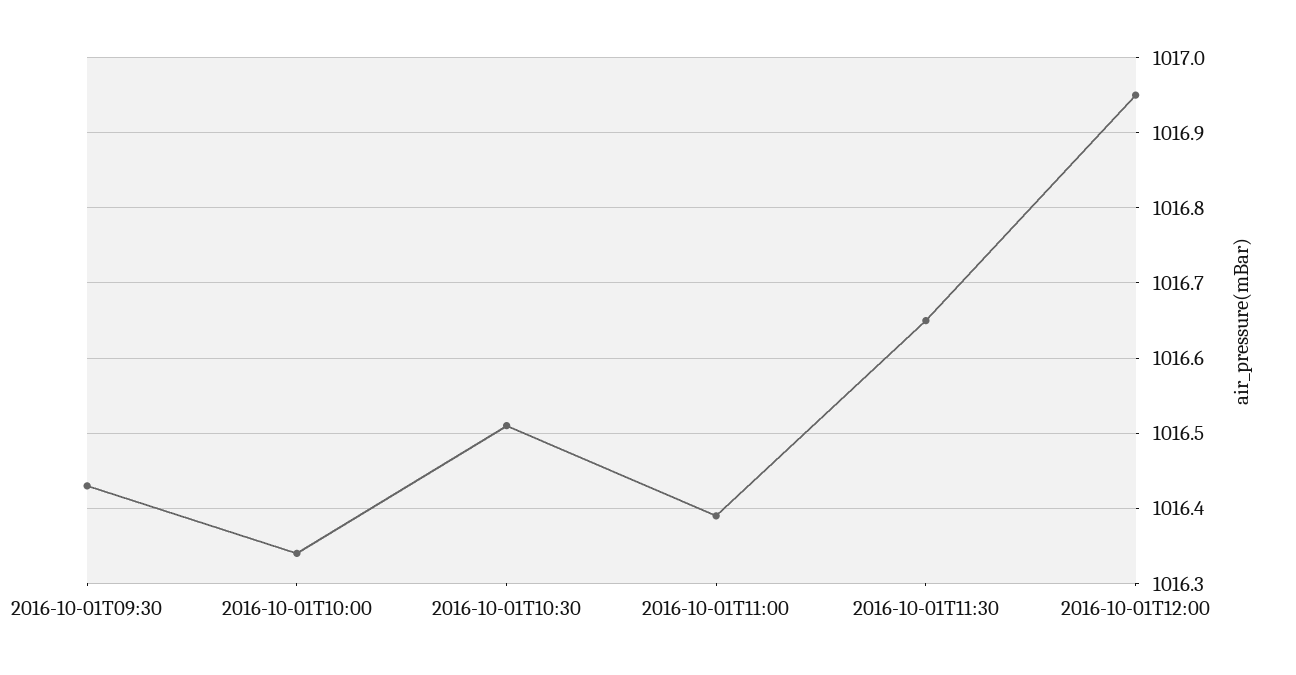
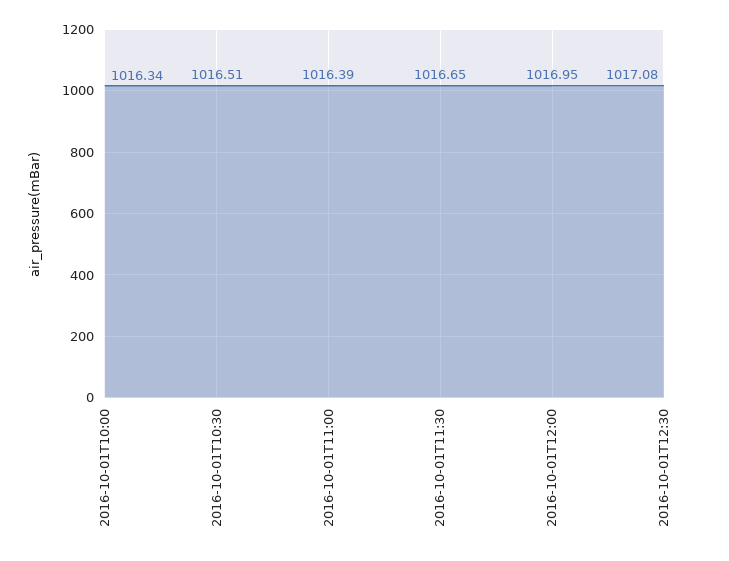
2016-10-01T09:30: 1016.43 -> none
2016-10-01T12:30: none -> 1017.08

